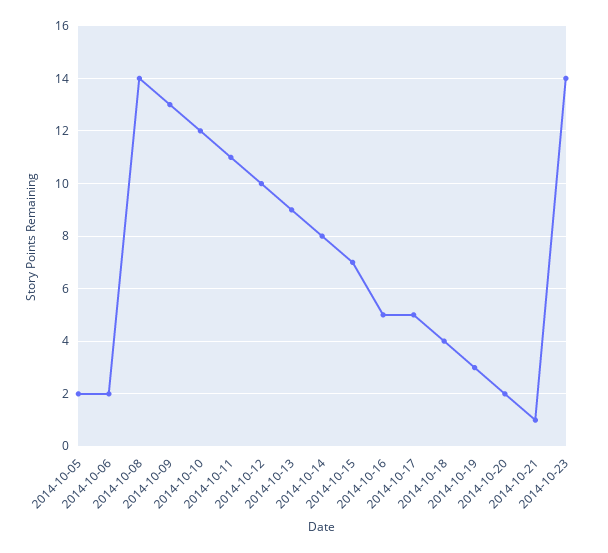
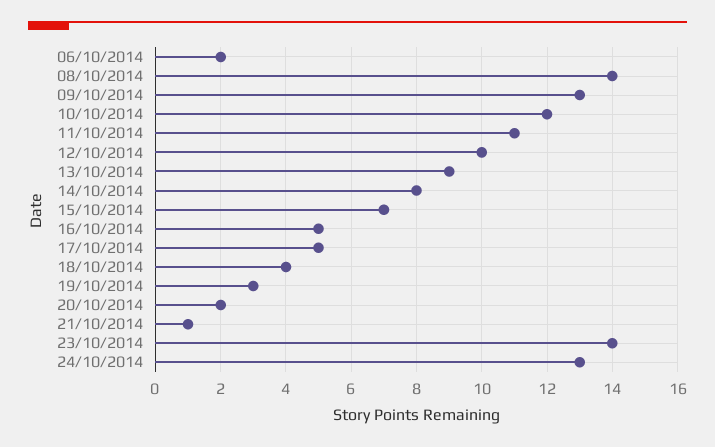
2014-10-05: 2 -> none
24/10/2014: none -> 13

